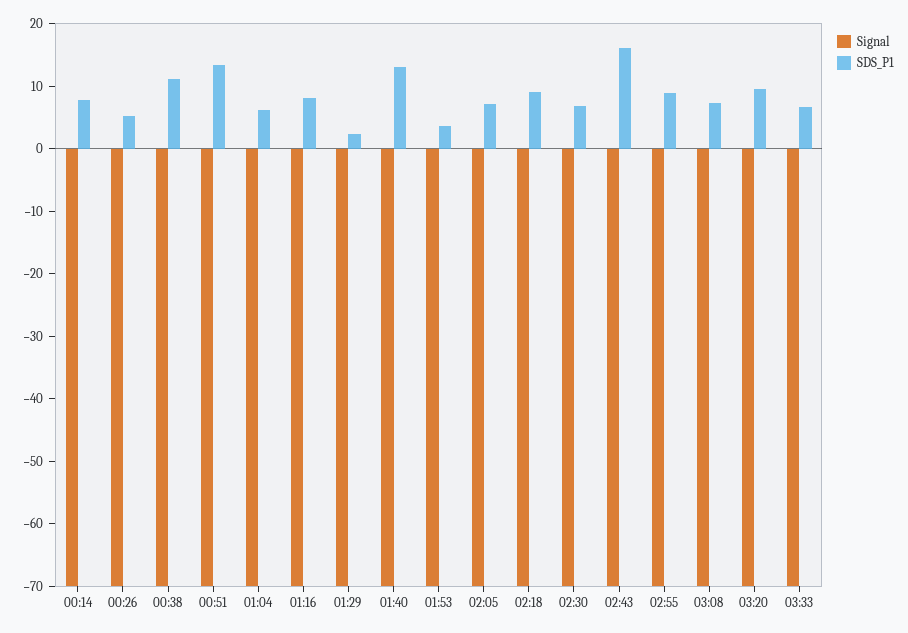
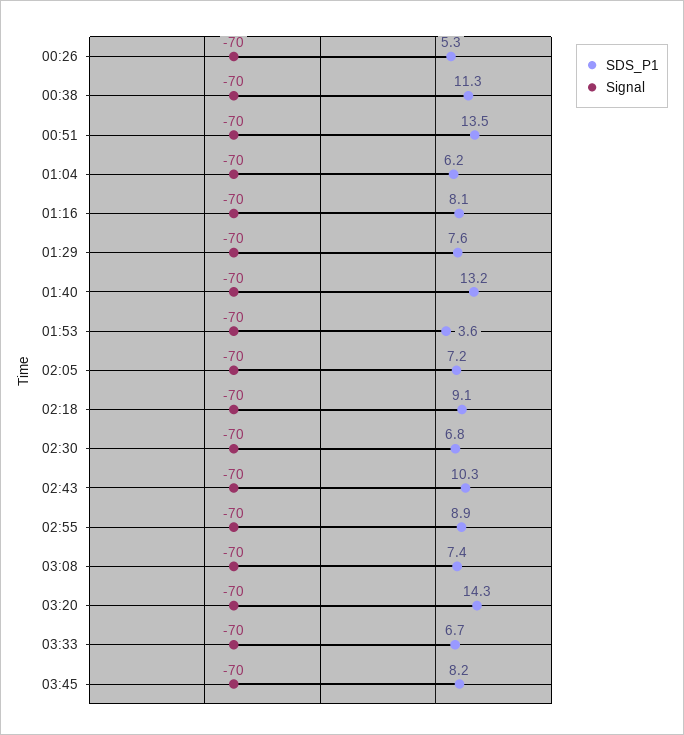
Signal, 00:14: -70 -> none
SDS_P1, 00:14: 8 -> none
SDS_P1, 01:29: 2 -> 7.6
SDS_P1, 02:43: 16 -> 10.3
SDS_P1, 03:20: 10 -> 14.3
SDS_P1, 03:45: none -> 8.2
Signal, 03:45: none -> -70

